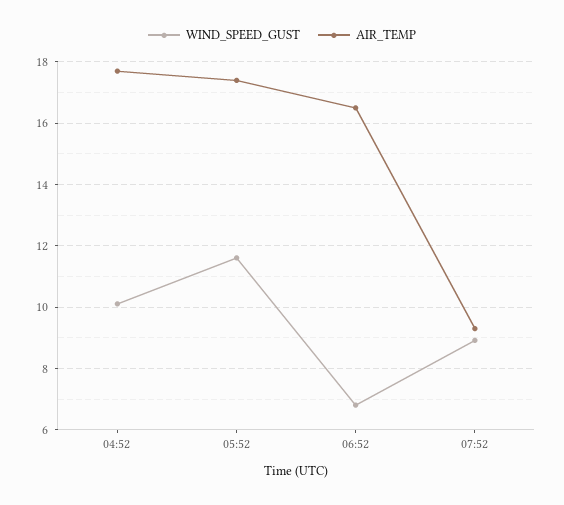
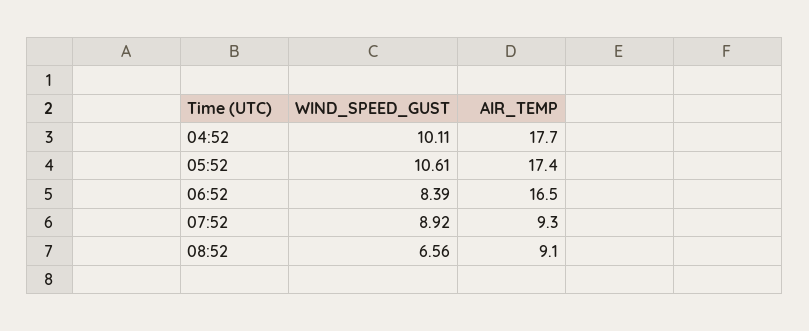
WIND_SPEED_GUST, 05:52: 11.6 -> 10.61
WIND_SPEED_GUST, 06:52: 6.8 -> 8.39
WIND_SPEED_GUST, 08:52: none -> 6.56
AIR_TEMP, 08:52: none -> 9.1

